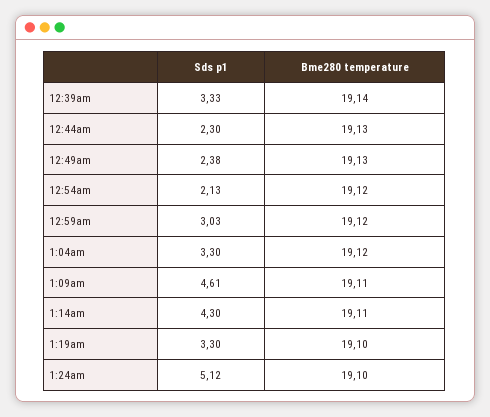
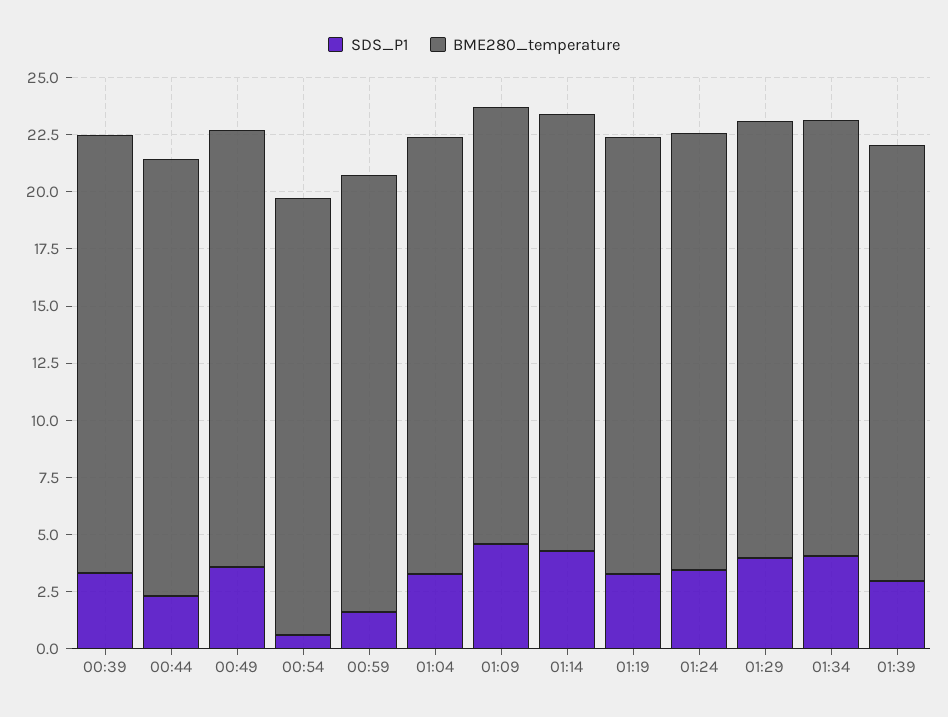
Sds p1, 12:49am: 2.38 -> 3.5
Sds p1, 12:54am: 2.13 -> 0.5
Sds p1, 12:59am: 3.03 -> 1.5
Sds p1, 1:24am: 5.12 -> 3.5
Sds p1, 01:29: none -> 4
Bme280 temperature, 01:29: none -> 19
Sds p1, 01:34: none -> 4
Bme280 temperature, 01:34: none -> 19
Sds p1, 01:39: none -> 3
Bme280 temperature, 01:39: none -> 19

